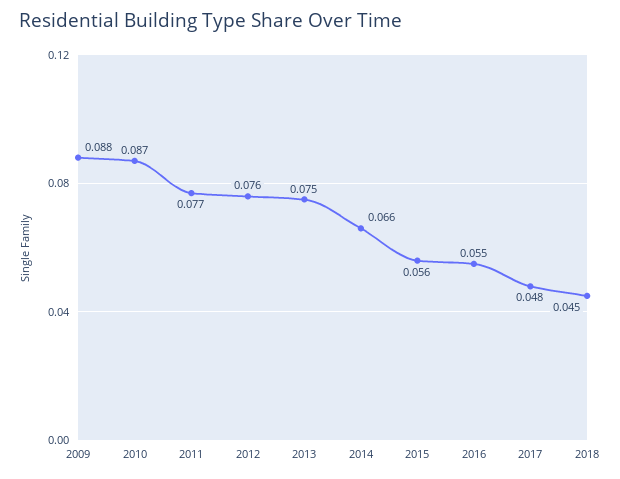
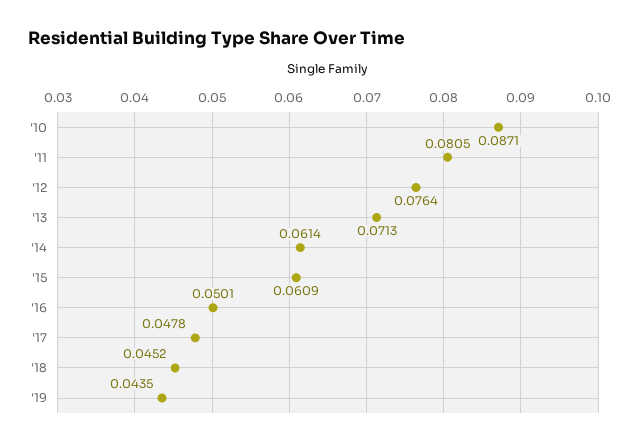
2009: 0.088 -> none
2011: 0.077 -> 0.0805
2013: 0.075 -> 0.0713
2014: 0.066 -> 0.0614
2015: 0.056 -> 0.0609
2016: 0.055 -> 0.0501
'19: none -> 0.0435

